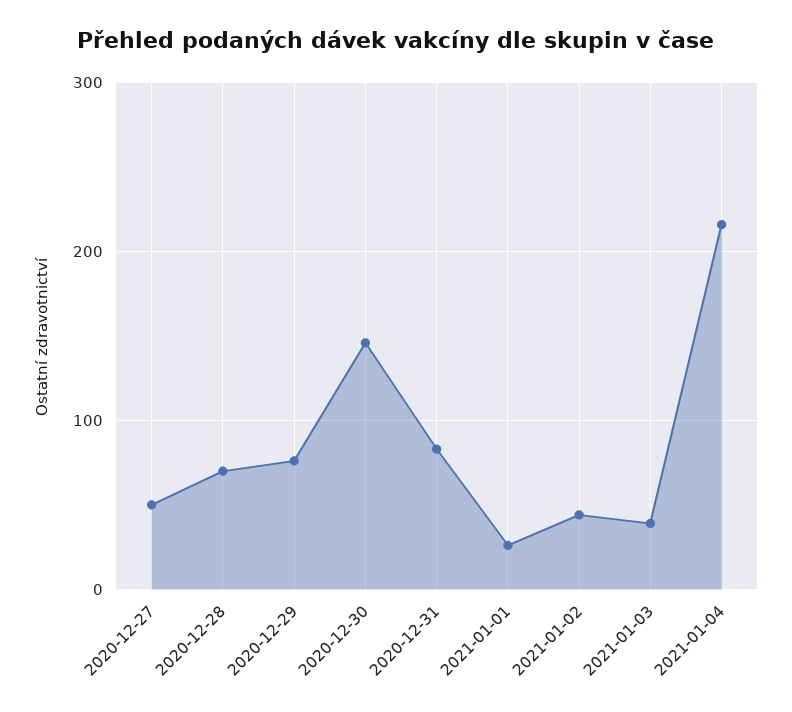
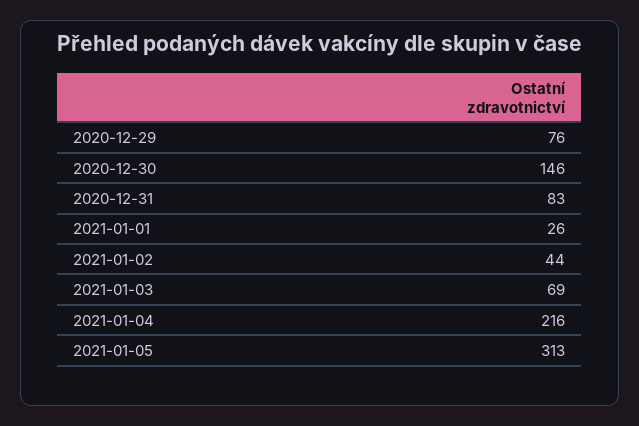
2020-12-27: 50 -> none
2020-12-28: 70 -> none
2021-01-03: 40 -> 69
2021-01-05: none -> 313

